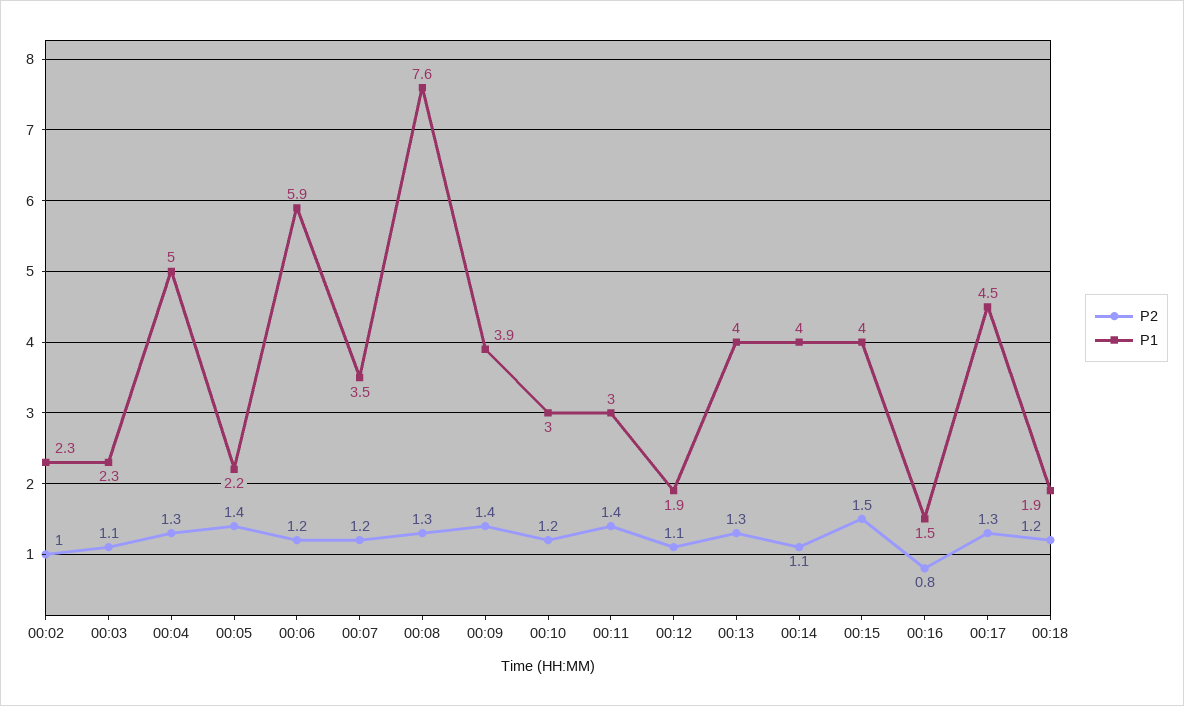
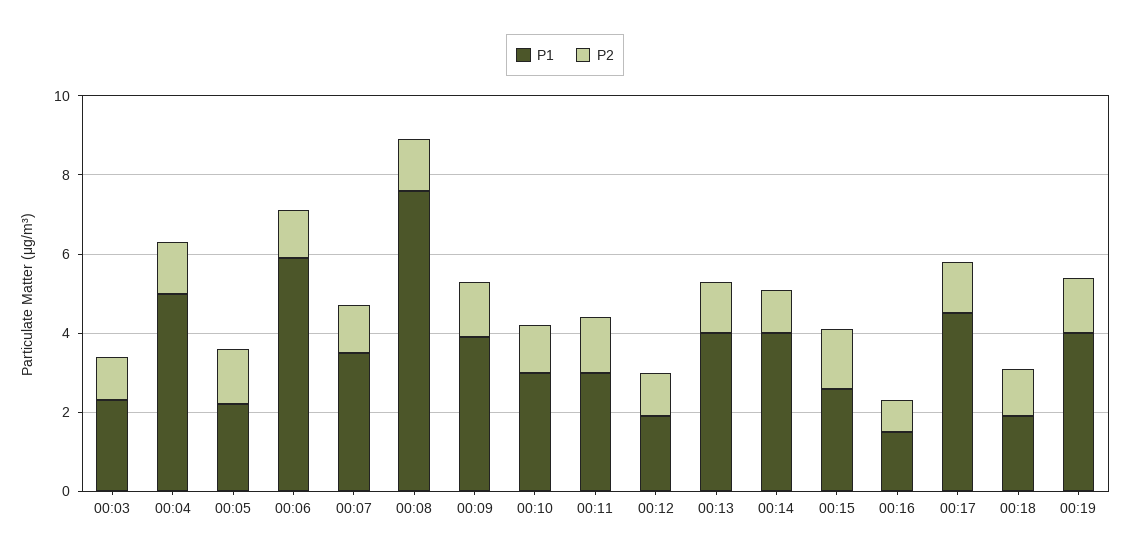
P2, 00:02: 1 -> none
P1, 00:02: 2.3 -> none
P1, 00:15: 4 -> 2.5
P1, 00:19: none -> 4
P2, 00:19: none -> 1.5

